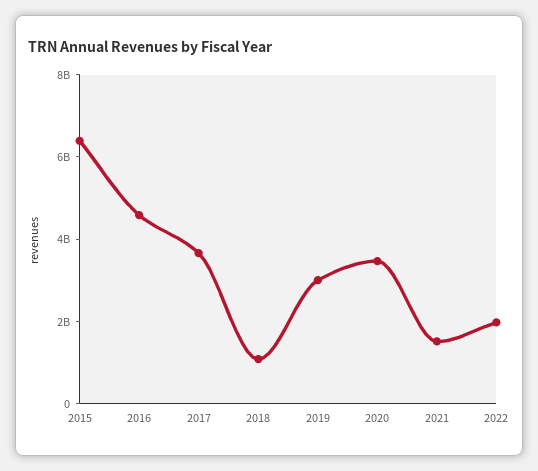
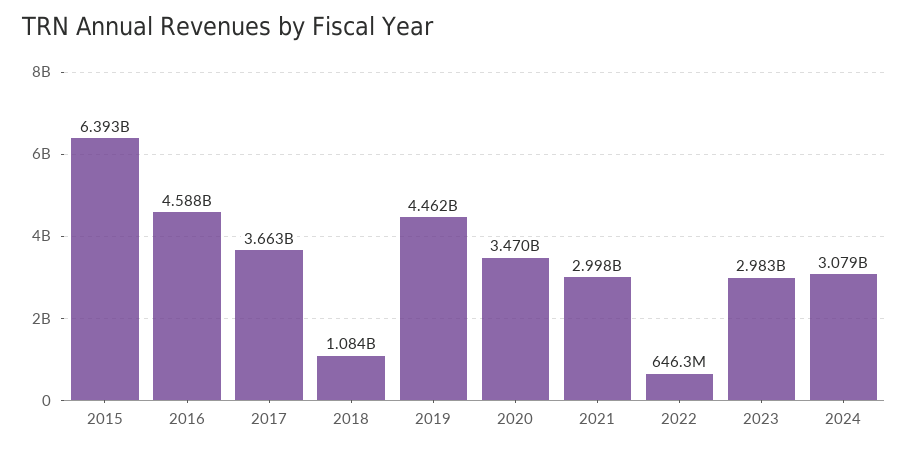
2019: 3000000000 -> 4462000000
2021: 1500000000 -> 2998000000
2022: 2000000000 -> 646300000
2023: none -> 2983000000
2024: none -> 3079000000

